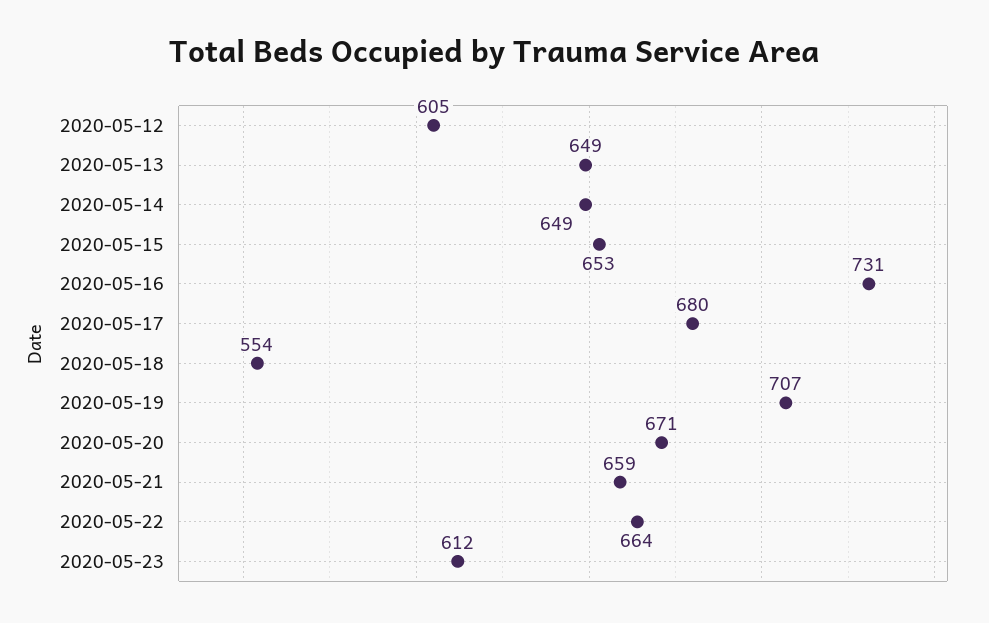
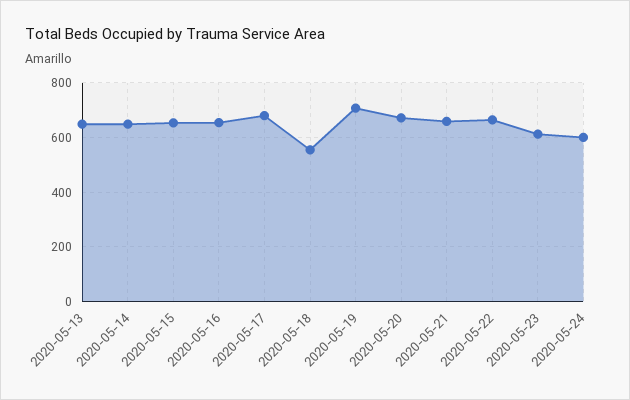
2020-05-12: 605 -> none
2020-05-16: 731 -> 650
2020-05-24: none -> 600

